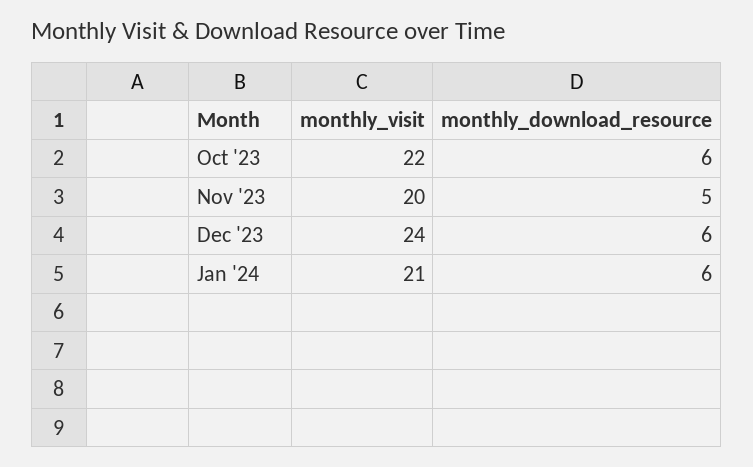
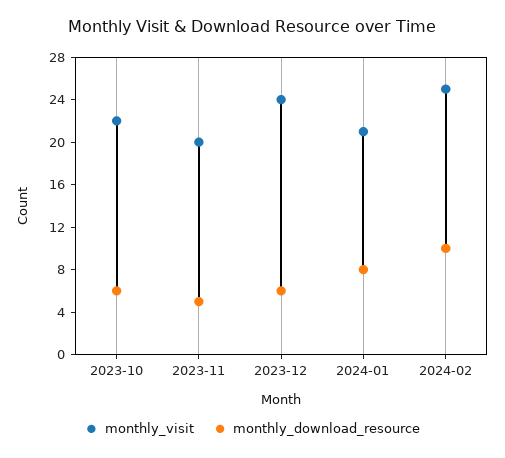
monthly_download_resource, Jan '24: 6 -> 8
monthly_visit, 2024-02: none -> 25
monthly_download_resource, 2024-02: none -> 10

